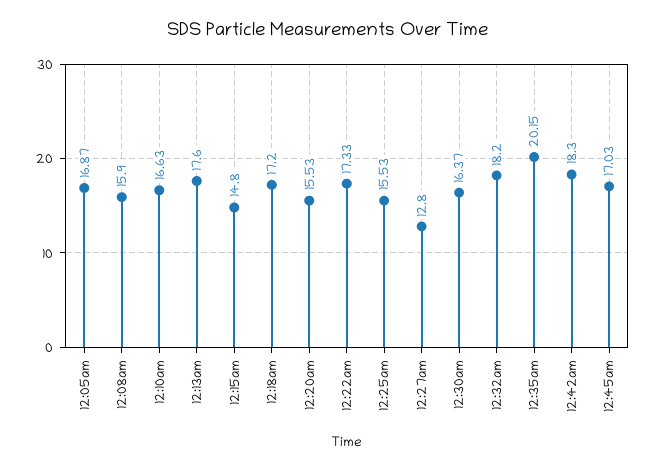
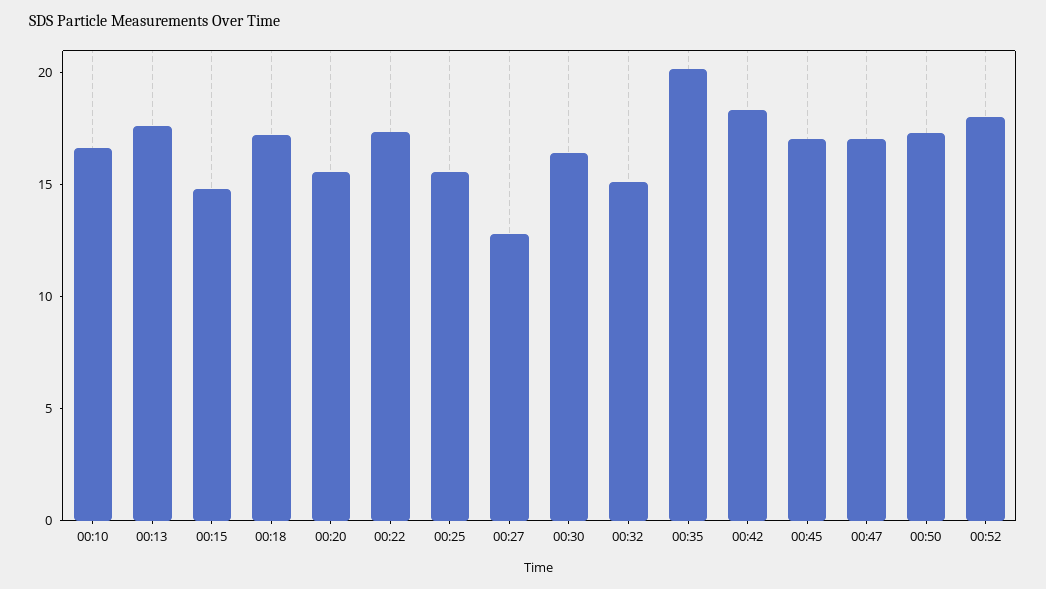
12:05am: 16.87 -> none
12:08am: 15.9 -> none
12:32am: 18.2 -> 15
00:47: none -> 17
00:50: none -> 17
00:52: none -> 18

